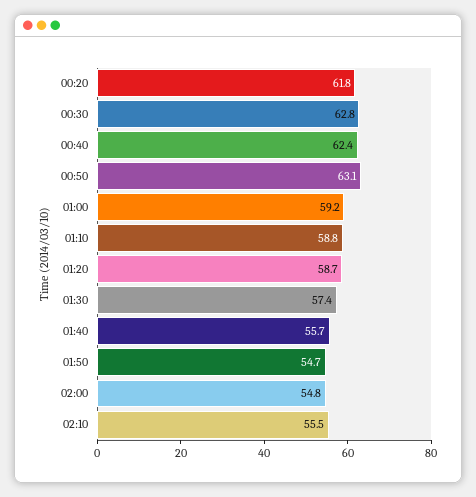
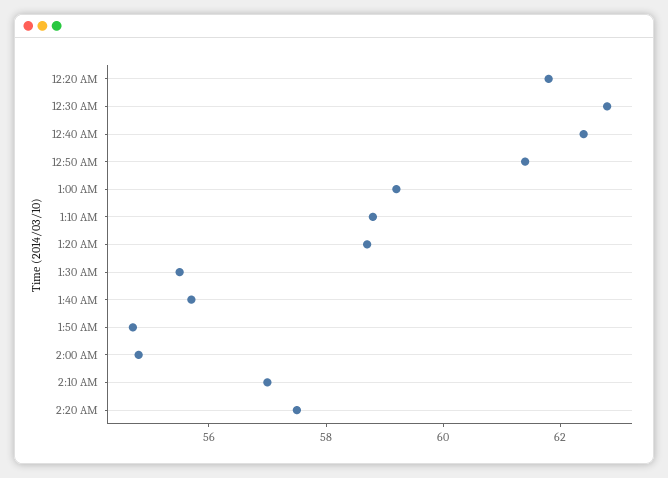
00:50: 63.1 -> 61.5
01:30: 57.4 -> 55.5
02:10: 55.5 -> 57
2:20 AM: none -> 57.5

